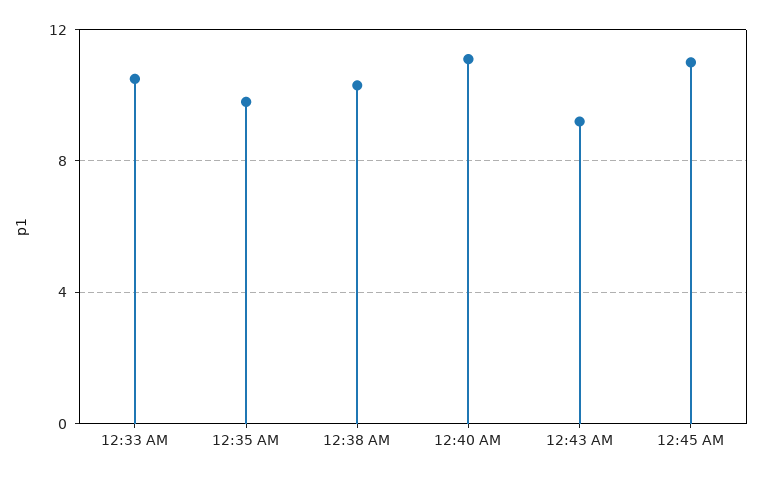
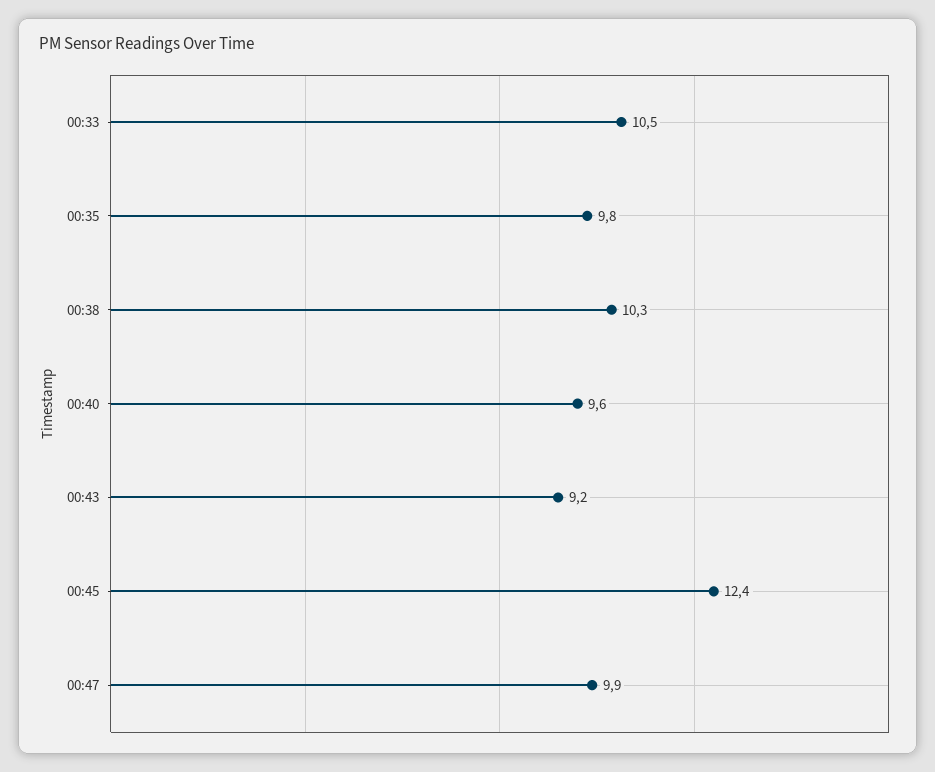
12:40 AM: 11 -> 9.6
12:45 AM: 11 -> 12.4
00:47: none -> 9.9

